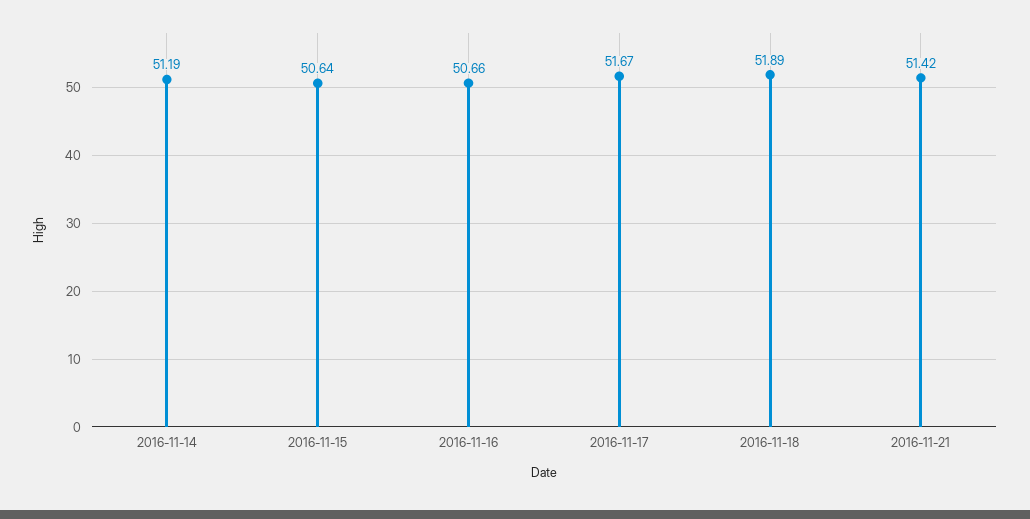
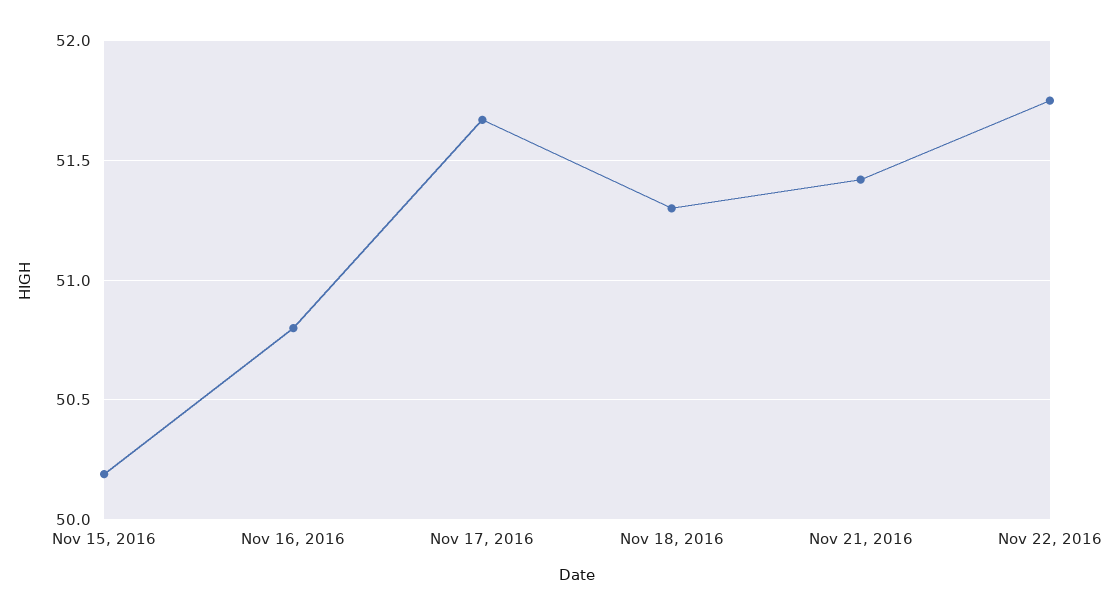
2016-11-14: 51.19 -> none
2016-11-15: 50.64 -> 50.2
2016-11-16: 50.66 -> 50.8
2016-11-18: 51.89 -> 51.3
Nov 22, 2016: none -> 51.75

